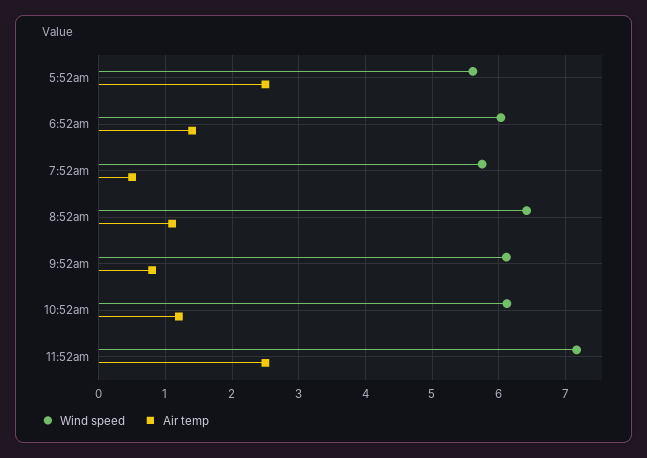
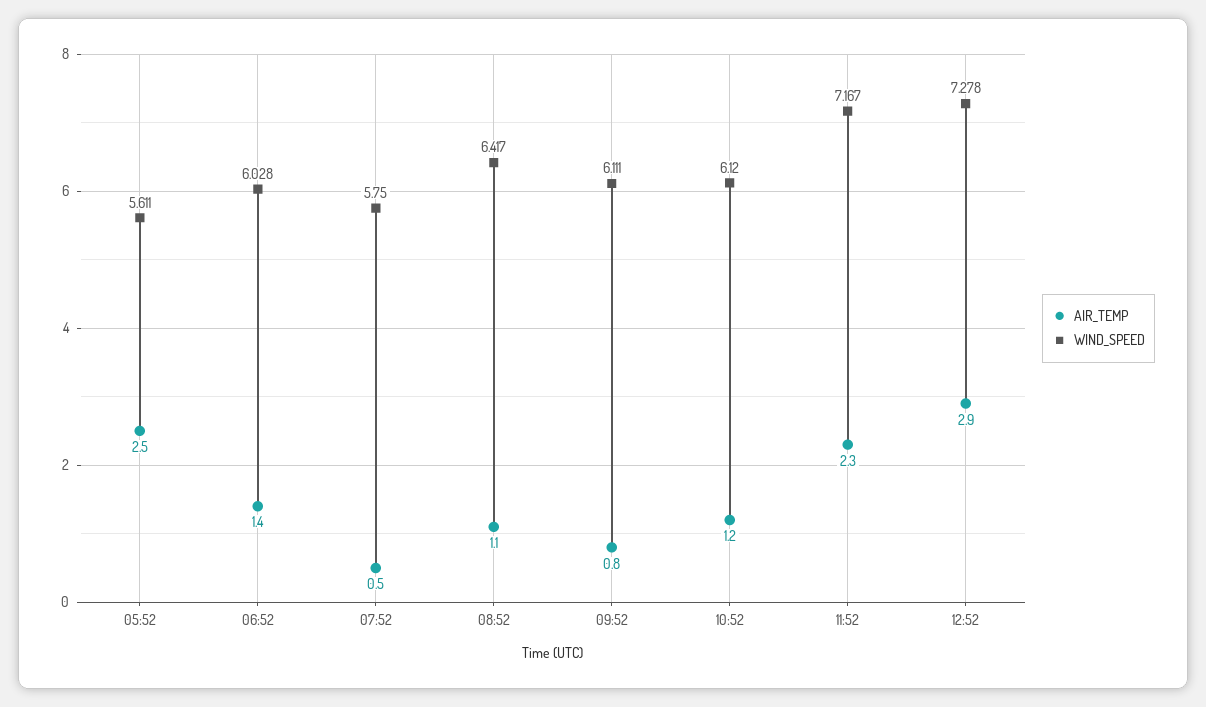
Air temp, 11:52am: 2.5 -> 2.3
Air temp, 12:52: none -> 2.9
Wind speed, 12:52: none -> 7.278

